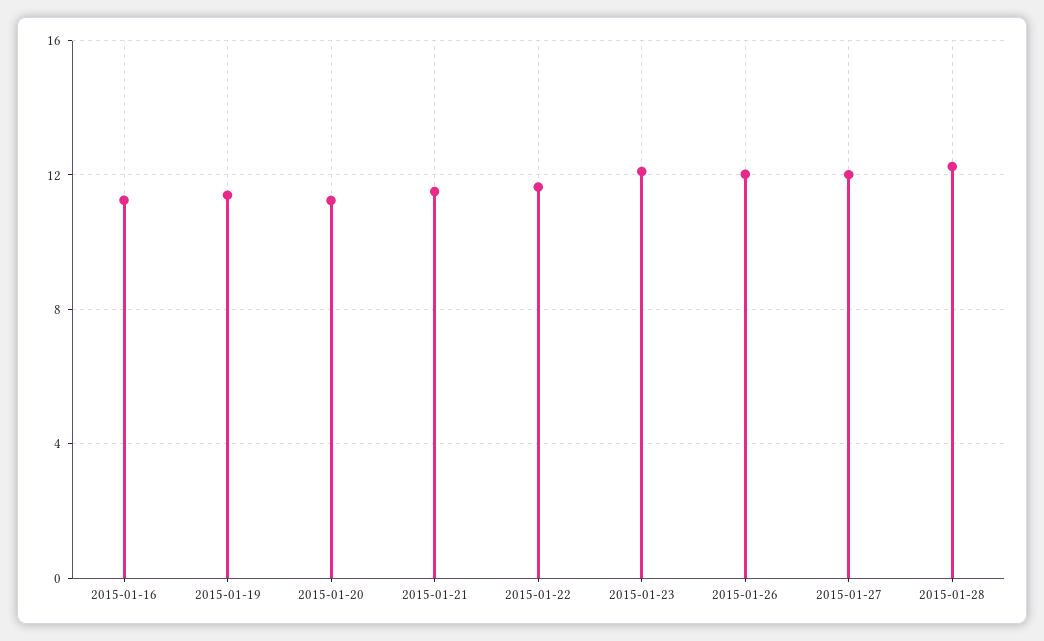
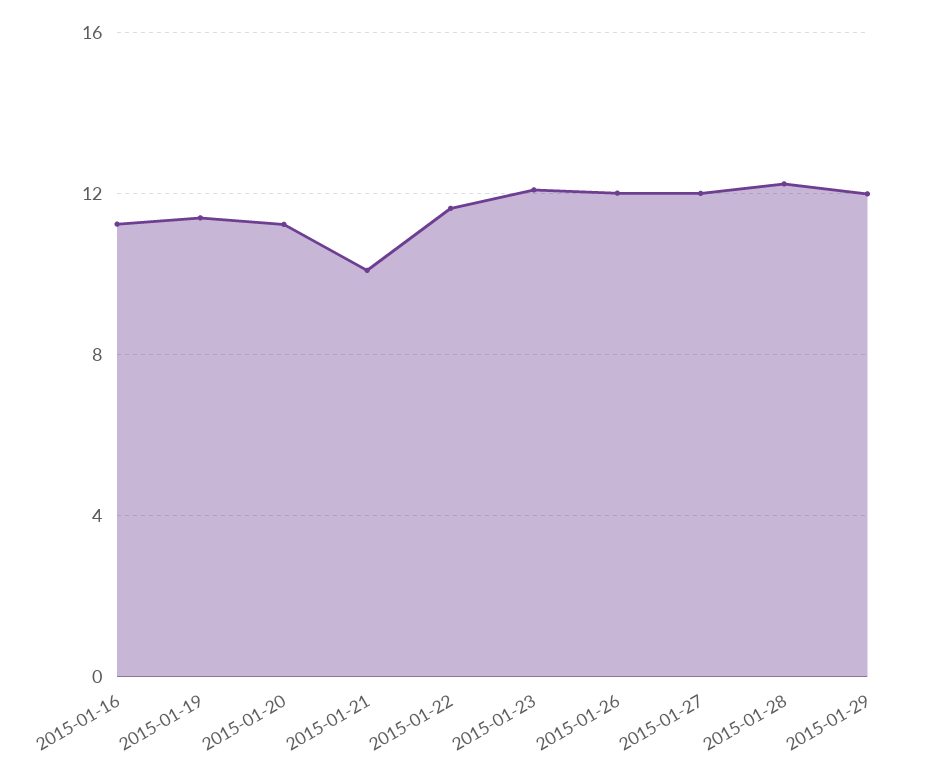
2015-01-21: 11.5 -> 10
2015-01-29: none -> 12

